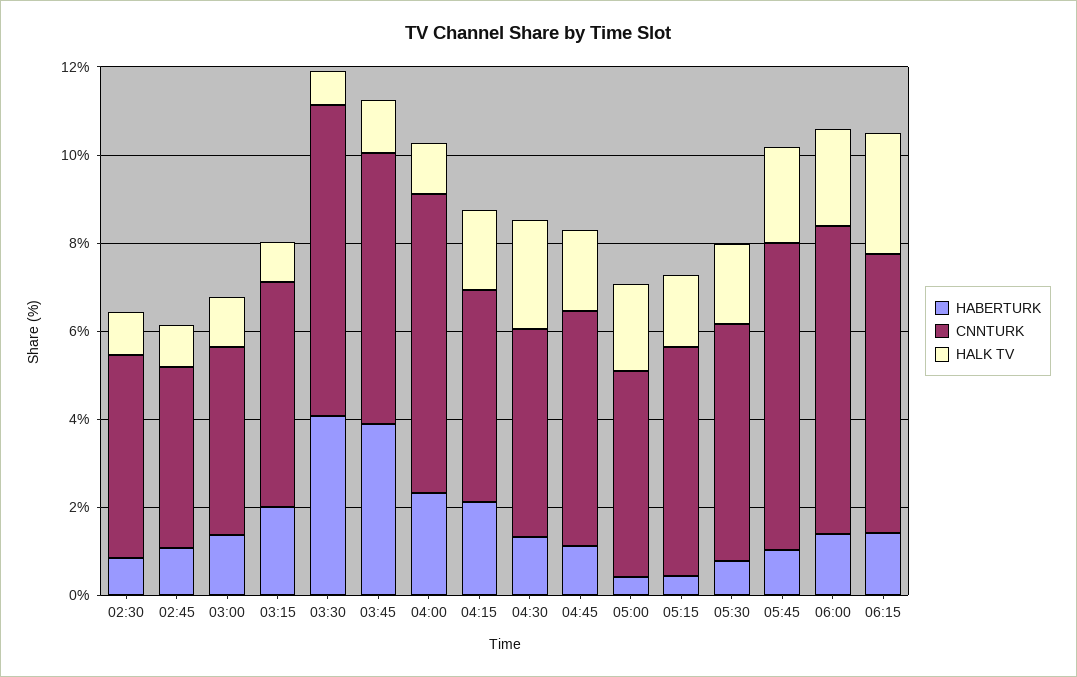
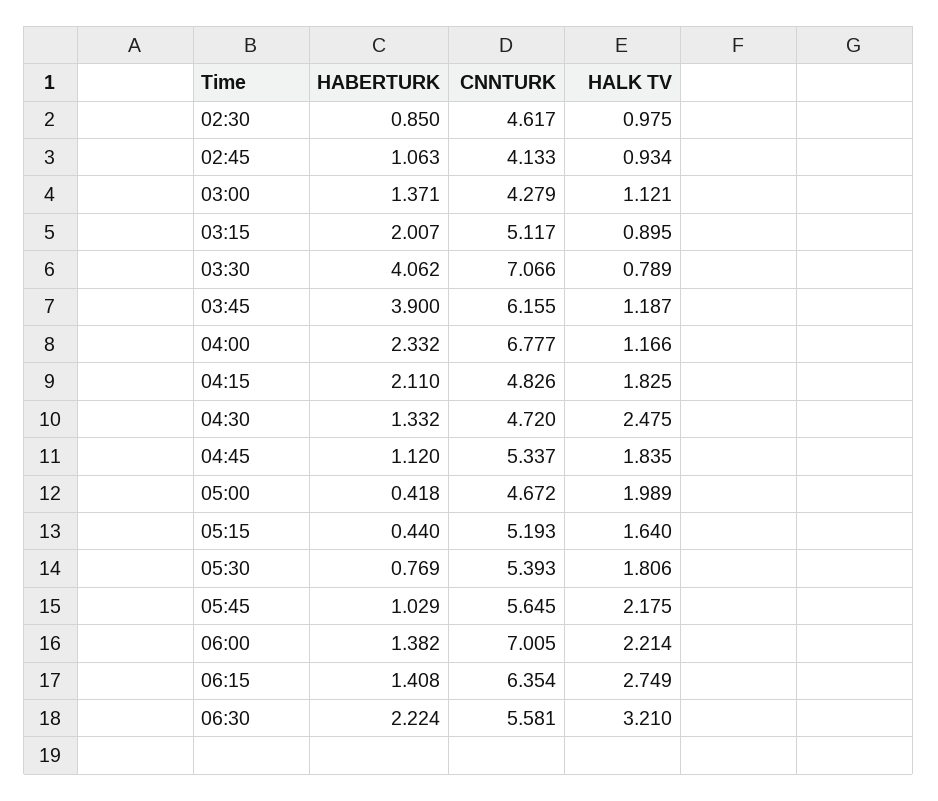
CNNTURK, 05:45: 7 -> 5.645
HABERTURK, 06:30: none -> 2.224
CNNTURK, 06:30: none -> 5.581
HALK TV, 06:30: none -> 3.21

